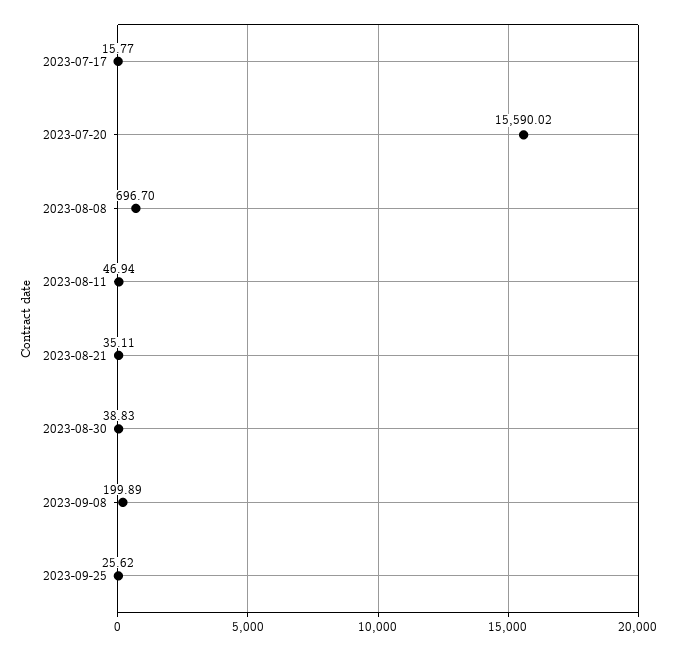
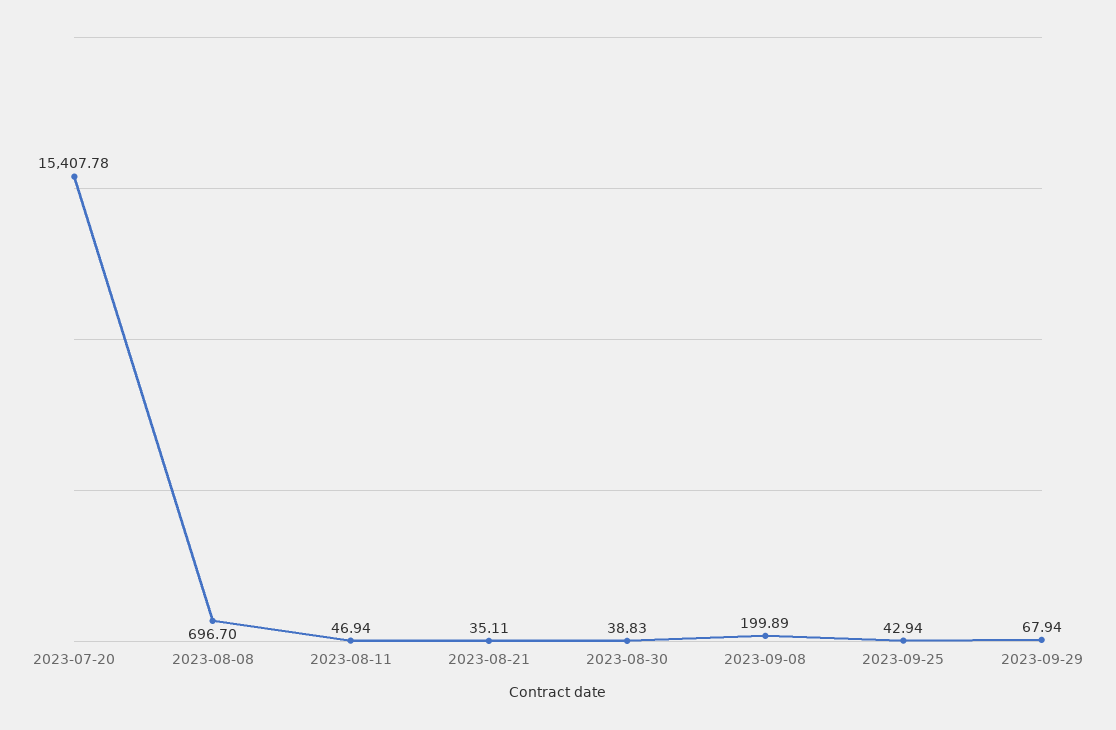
2023-07-17: 15.77 -> none
2023-07-20: 15590.02 -> 15407.78
2023-09-25: 25.62 -> 42.94
2023-09-29: none -> 67.94

